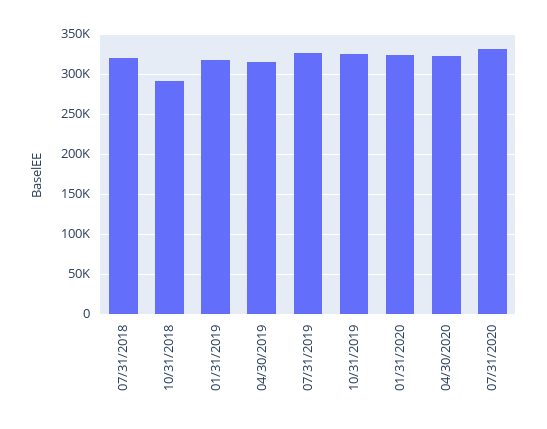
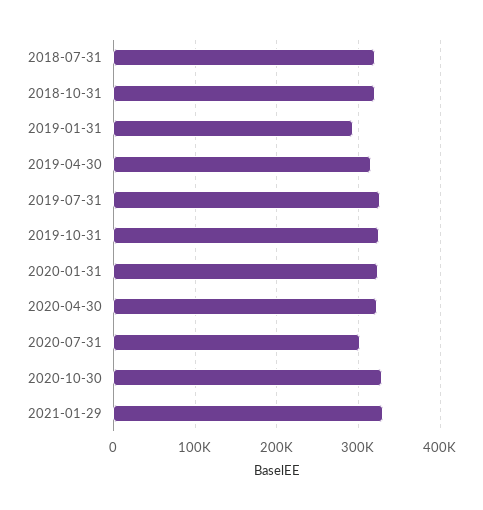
10/31/2018: 290000 -> 320000
01/31/2019: 320000 -> 290000
07/31/2020: 330000 -> 300000
2020-10-30: none -> 330000
2021-01-29: none -> 330000

